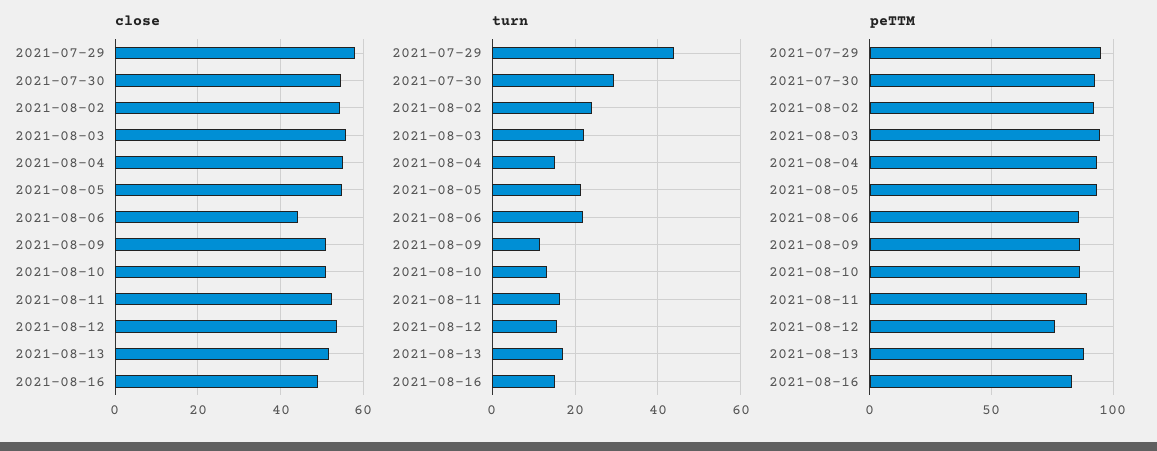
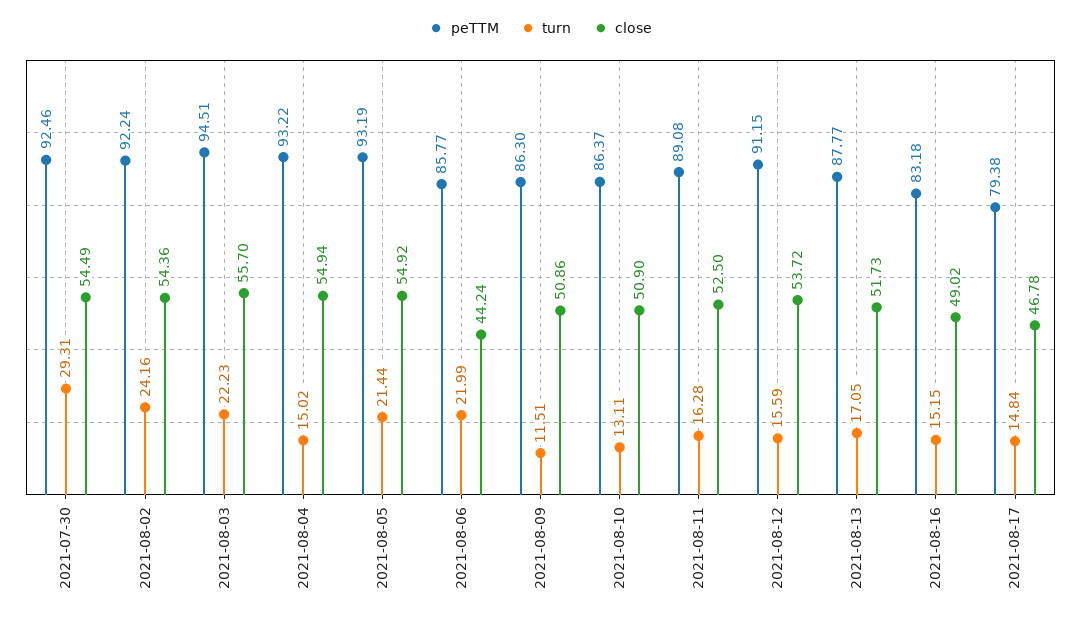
close, 2021-07-29: 58 -> none
turn, 2021-07-29: 44 -> none
peTTM, 2021-07-29: 95 -> none
peTTM, 2021-08-12: 75 -> 91.15
peTTM, 2021-08-17: none -> 79.38
turn, 2021-08-17: none -> 14.84
close, 2021-08-17: none -> 46.78

